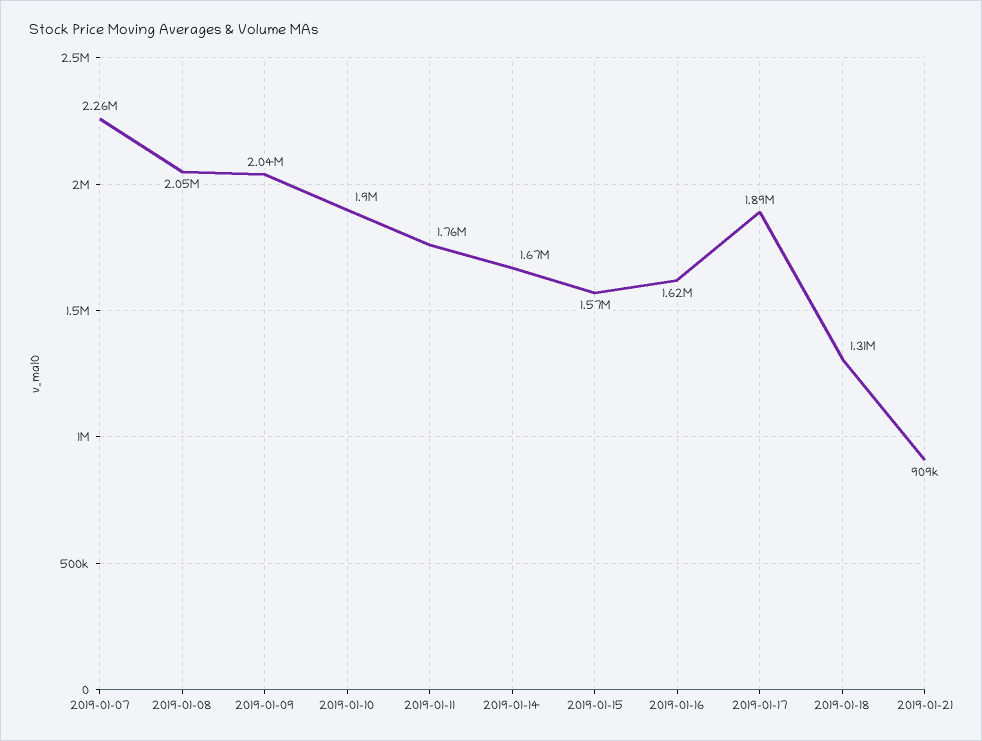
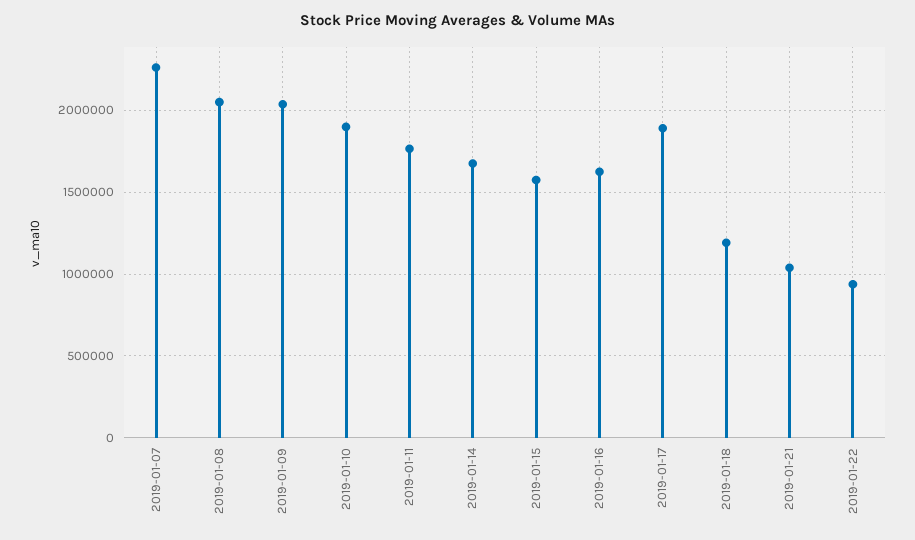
2019-01-18: 1310000 -> 1200000
2019-01-21: 909000 -> 1050000
2019-01-22: none -> 950000

